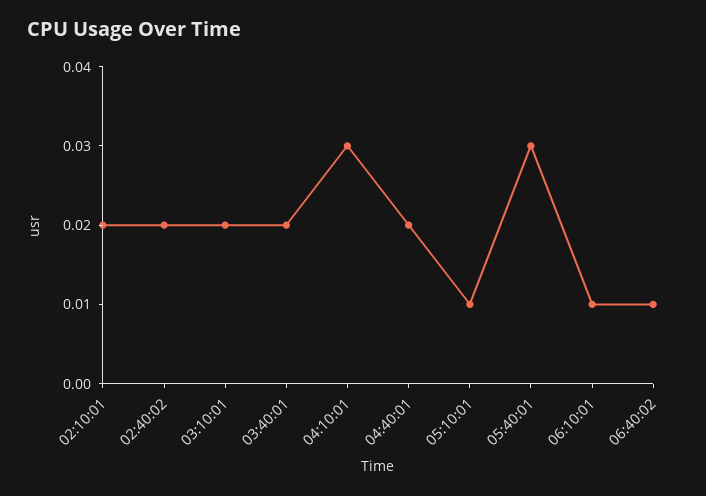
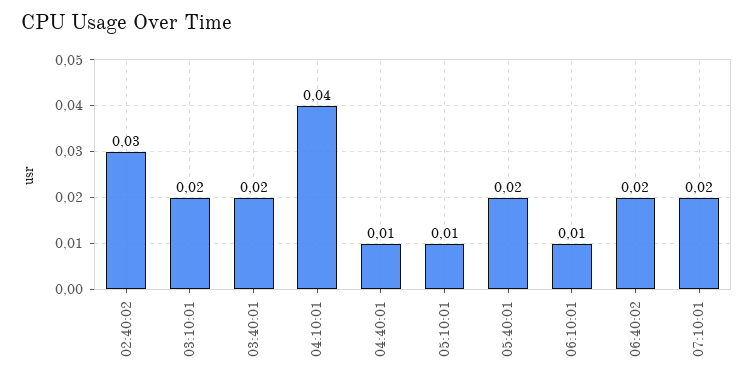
02:10:01: 0.02 -> none
02:40:02: 0.02 -> 0.03
04:10:01: 0.03 -> 0.04
04:40:01: 0.02 -> 0.01
05:40:01: 0.03 -> 0.02
06:40:02: 0.01 -> 0.02
07:10:01: none -> 0.02

